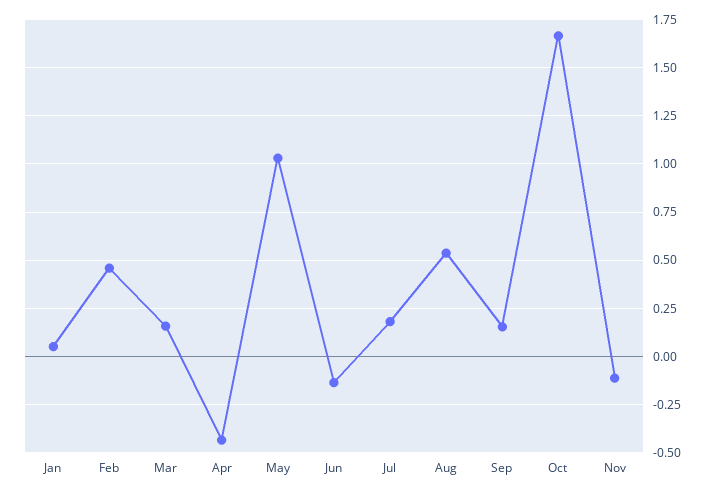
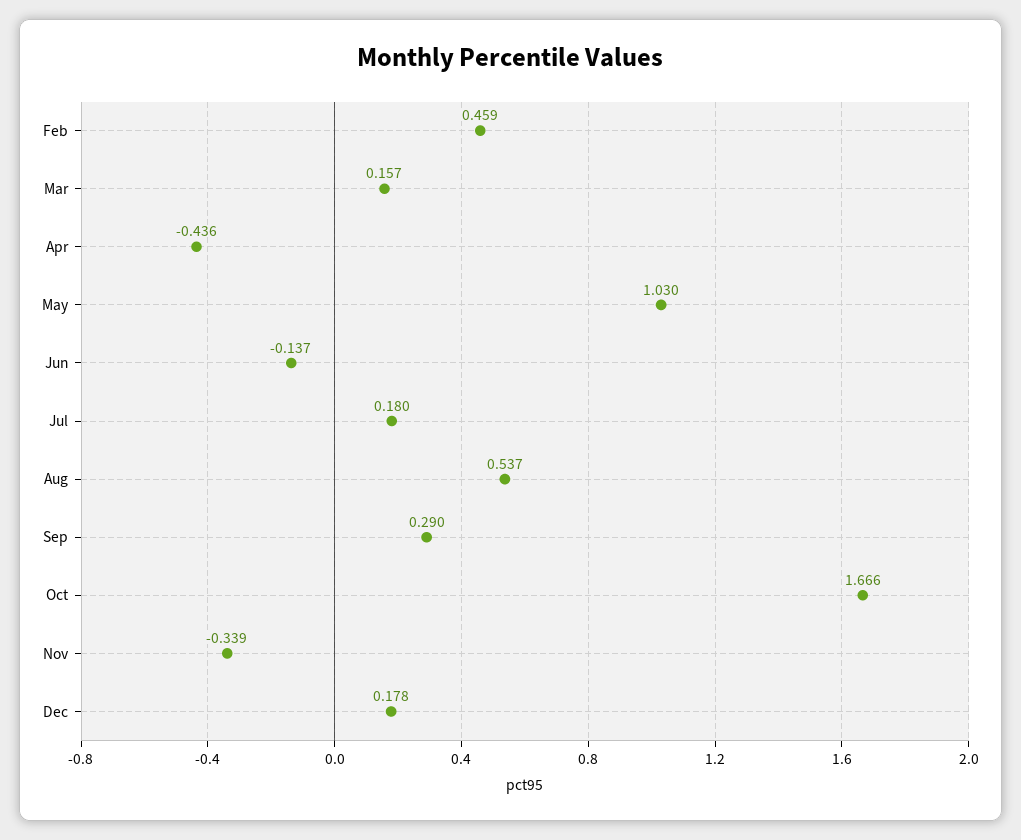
Jan: 0.05 -> none
Sep: 0.15 -> 0.29
Nov: -0.1 -> -0.339
Dec: none -> 0.178

